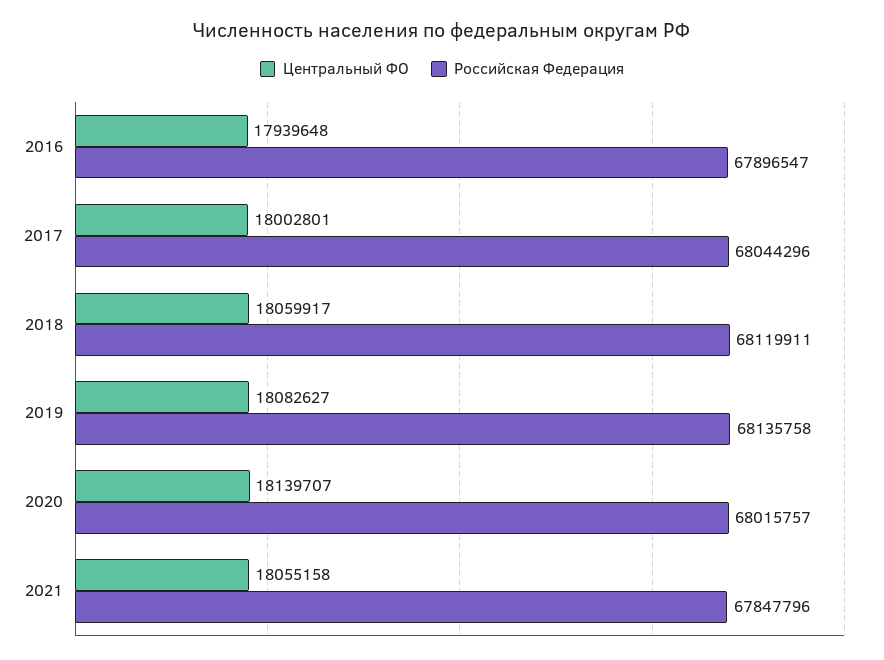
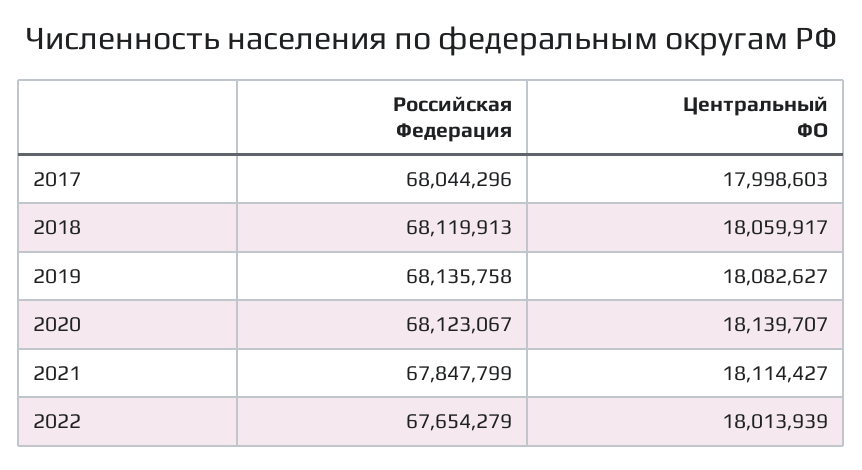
Центральный ФО, 2016: 17939648 -> none
Российская Федерация, 2016: 67896547 -> none
Центральный ФО, 2017: 18002801 -> 17998603
Российская Федерация, 2018: 68119911 -> 68119913
Российская Федерация, 2020: 68015757 -> 68123067
Центральный ФО, 2021: 18055158 -> 18114427
Российская Федерация, 2021: 67847796 -> 67847799
Российская Федерация, 2022: none -> 67654279
Центральный ФО, 2022: none -> 18013939

